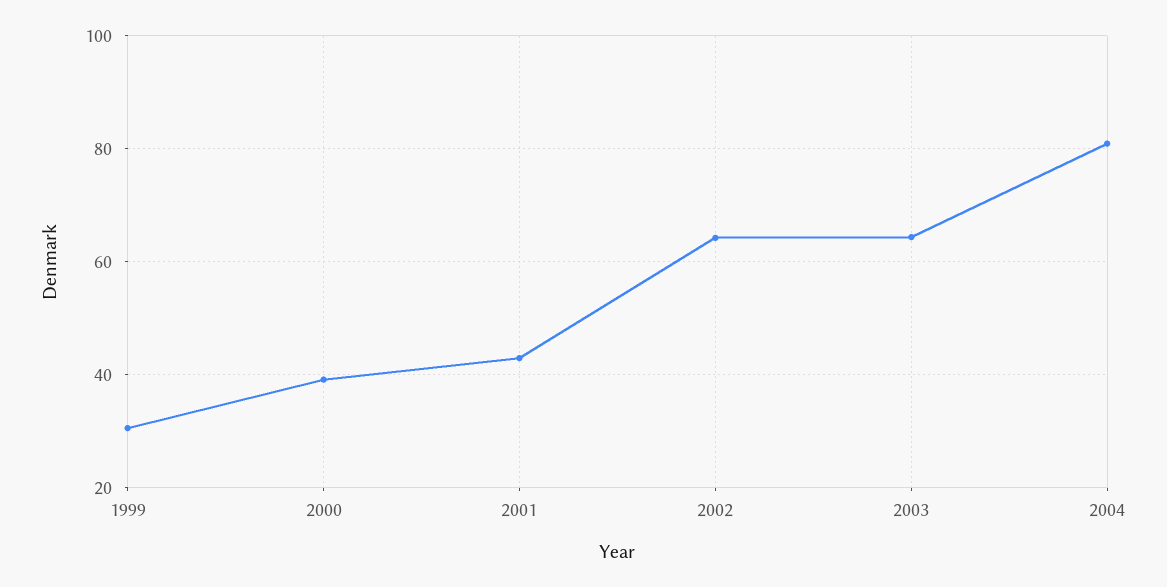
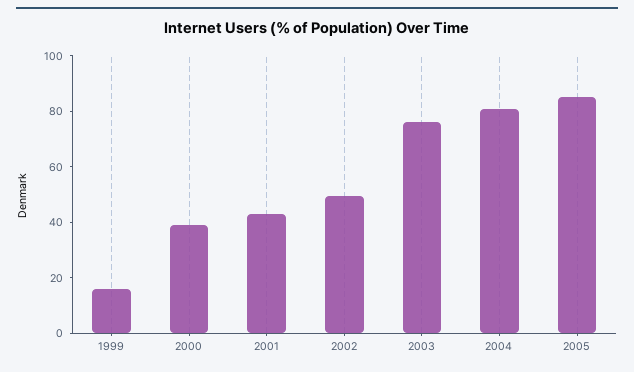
1999: 30 -> 15
2002: 64 -> 50
2003: 64 -> 75
2005: none -> 85

